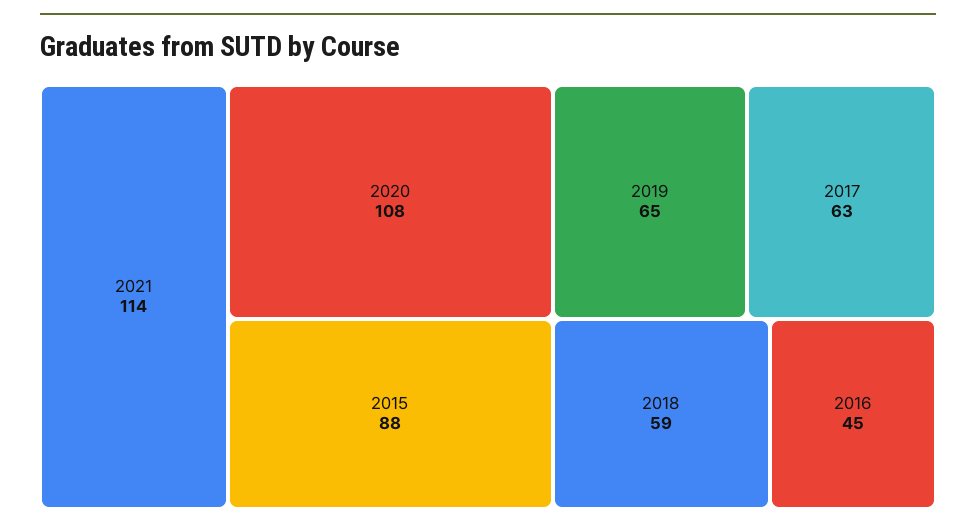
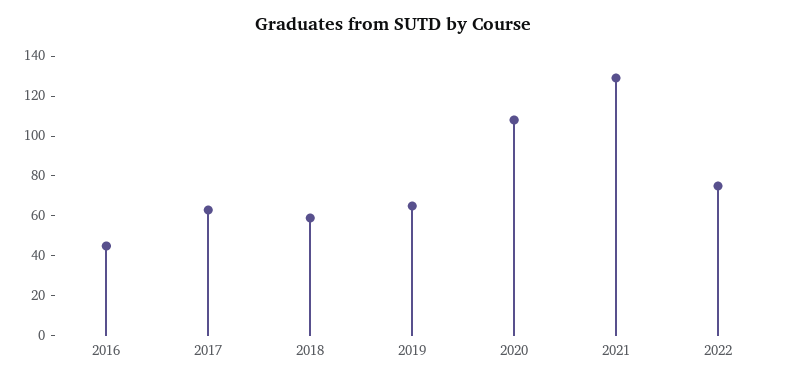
2021: 114 -> 130
2015: 88 -> none
2022: none -> 75

